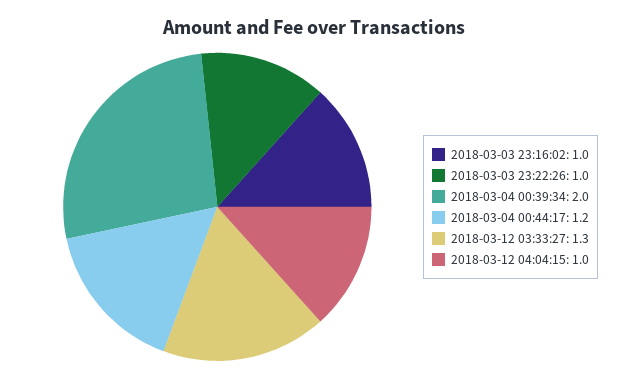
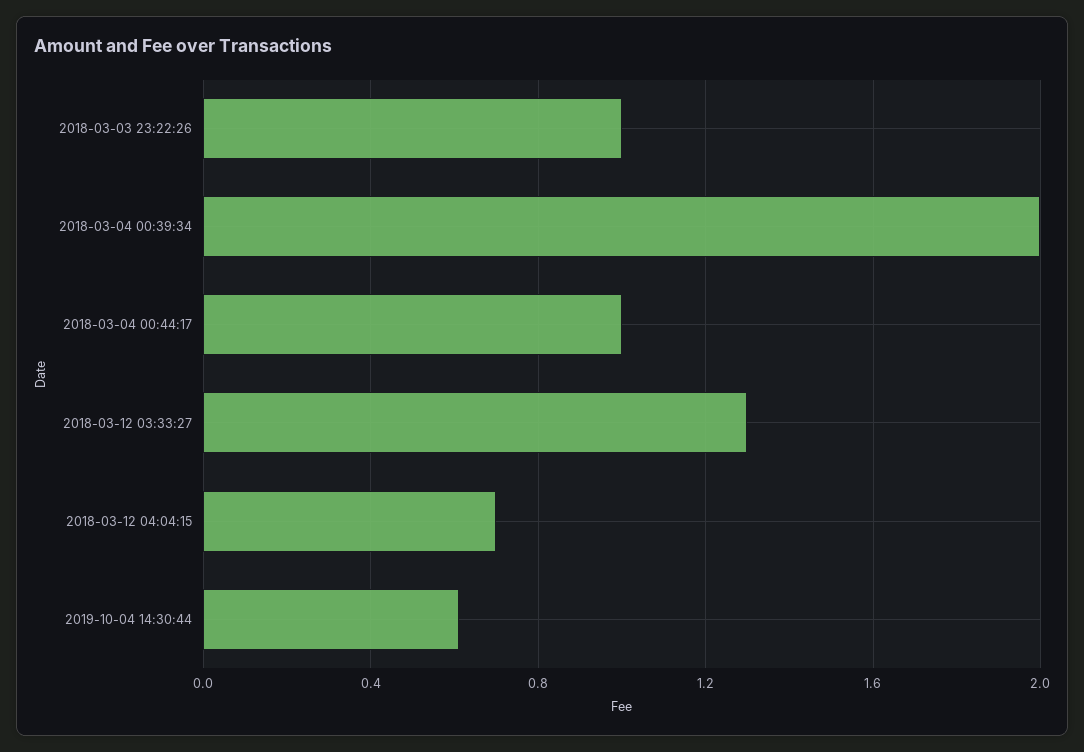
2018-03-03 23:16:02: 1 -> none
2018-03-04 00:44:17: 1.2 -> 1
2018-03-12 04:04:15: 1 -> 0.7
2019-10-04 14:30:44: none -> 0.6

